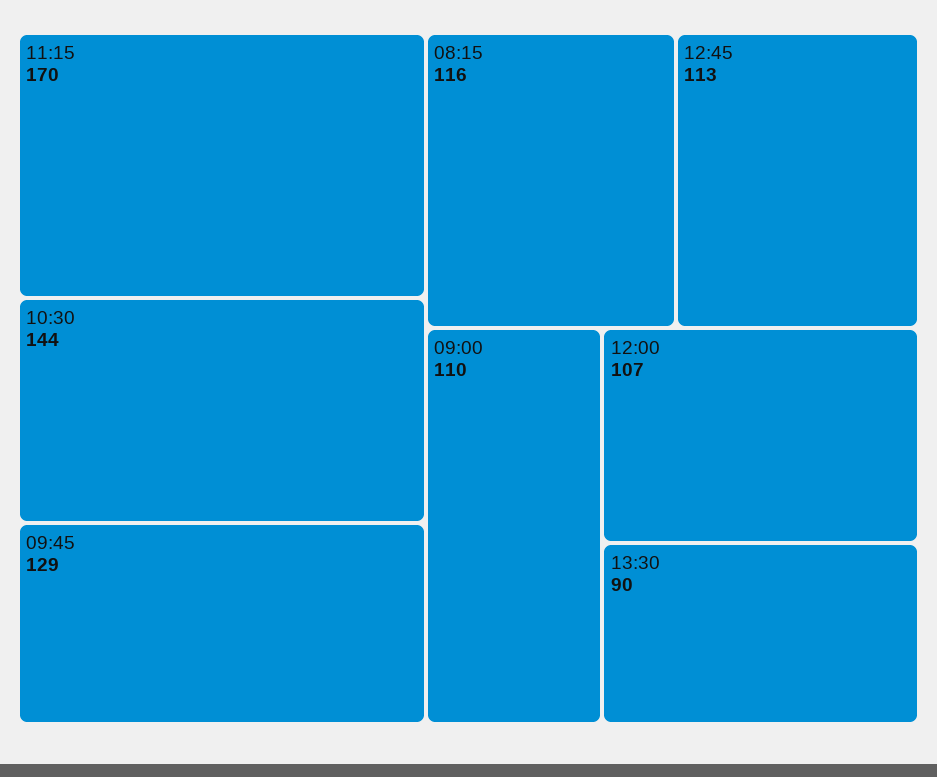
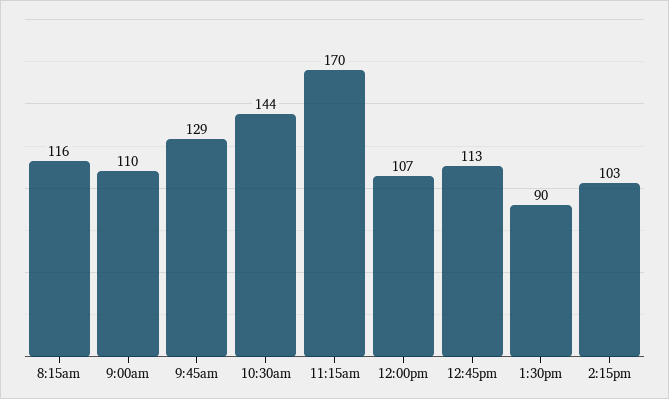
2:15pm: none -> 103

